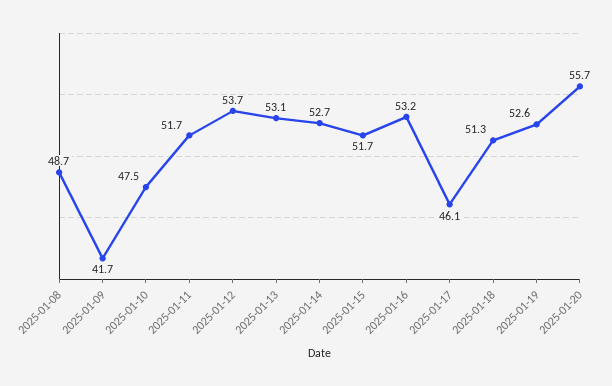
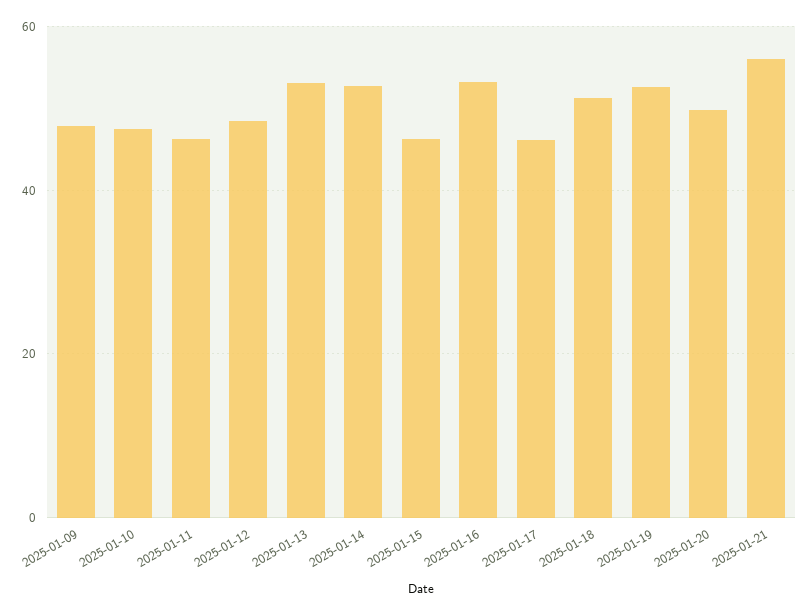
2025-01-08: 48.7 -> none
2025-01-09: 41.7 -> 48
2025-01-11: 51.7 -> 46
2025-01-12: 53.7 -> 48
2025-01-15: 51.7 -> 46
2025-01-20: 55.7 -> 50
2025-01-21: none -> 56

